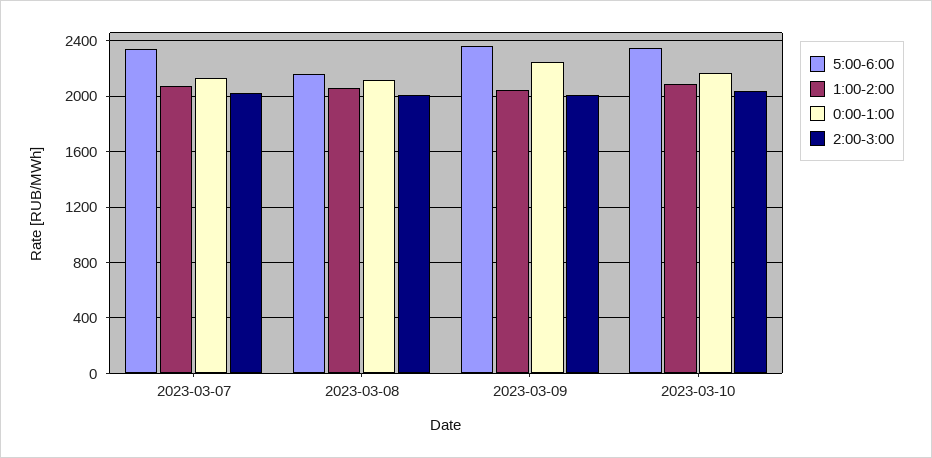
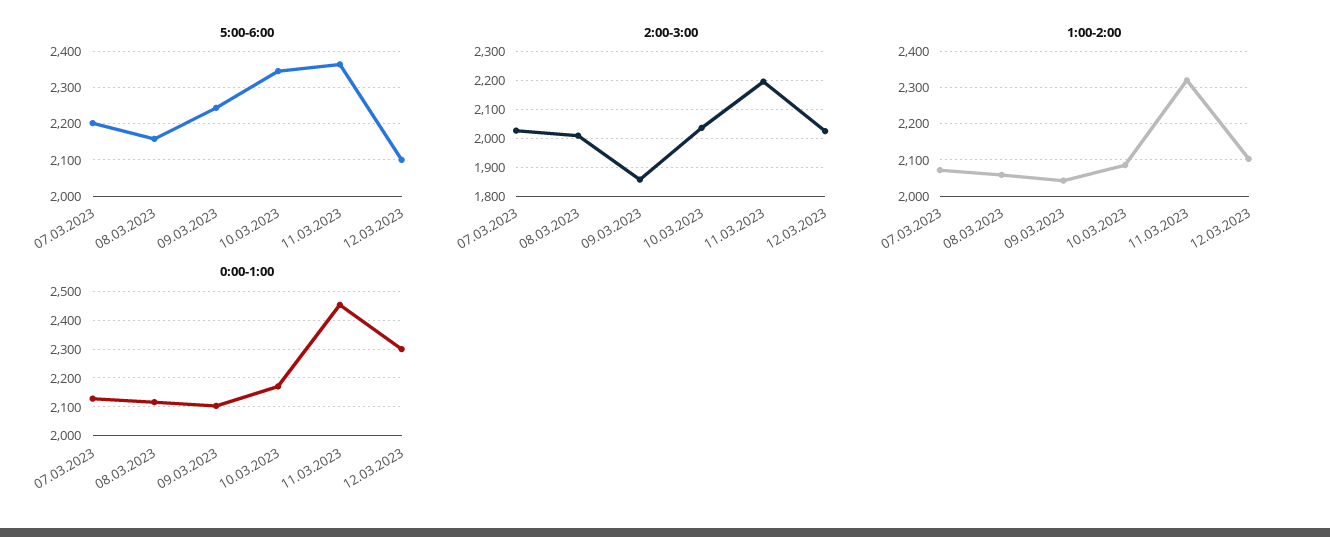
5:00-6:00, 2023-03-07: 2350 -> 2200
5:00-6:00, 2023-03-09: 2350 -> 2240
0:00-1:00, 2023-03-09: 2250 -> 2100
2:00-3:00, 2023-03-09: 2000 -> 1850
5:00-6:00, 11.03.2023: none -> 2360
5:00-6:00, 12.03.2023: none -> 2100
2:00-3:00, 11.03.2023: none -> 2200
2:00-3:00, 12.03.2023: none -> 2025
1:00-2:00, 11.03.2023: none -> 2320
1:00-2:00, 12.03.2023: none -> 2100
0:00-1:00, 11.03.2023: none -> 2450
0:00-1:00, 12.03.2023: none -> 2300

